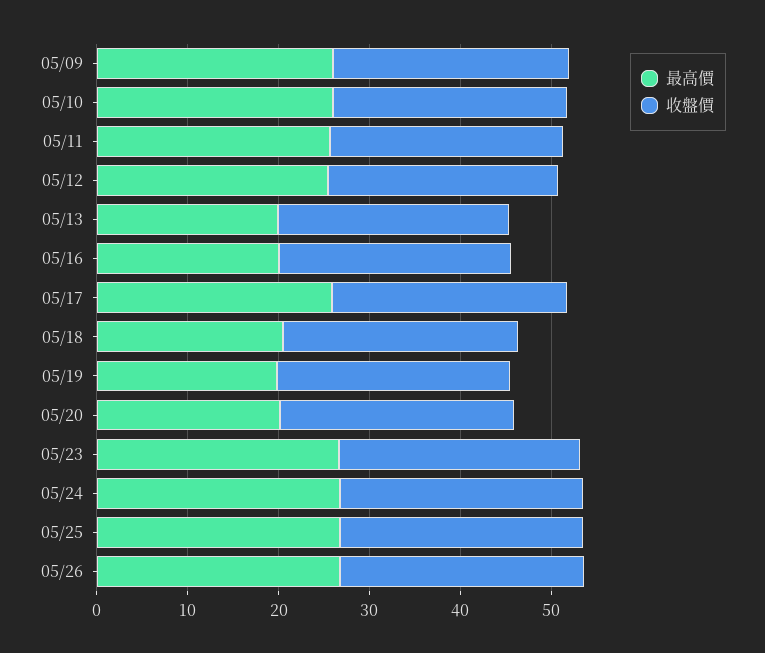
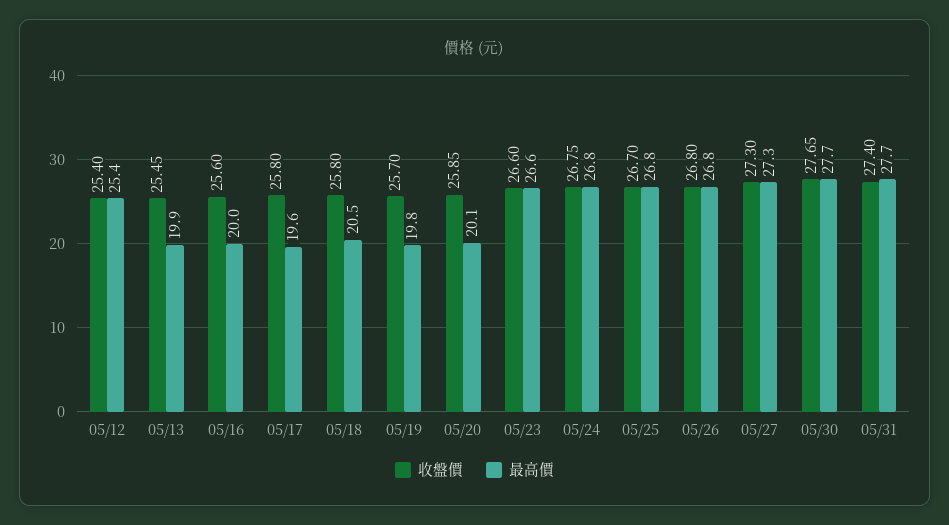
最高價, 05/09: 26 -> none
收盤價, 05/09: 26 -> none
最高價, 05/10: 26 -> none
收盤價, 05/10: 26 -> none
最高價, 05/11: 26 -> none
收盤價, 05/11: 26 -> none
最高價, 05/17: 26 -> 19.6
收盤價, 05/27: none -> 27.3
最高價, 05/27: none -> 27.3
收盤價, 05/30: none -> 27.65
最高價, 05/30: none -> 27.7
收盤價, 05/31: none -> 27.4
最高價, 05/31: none -> 27.7

